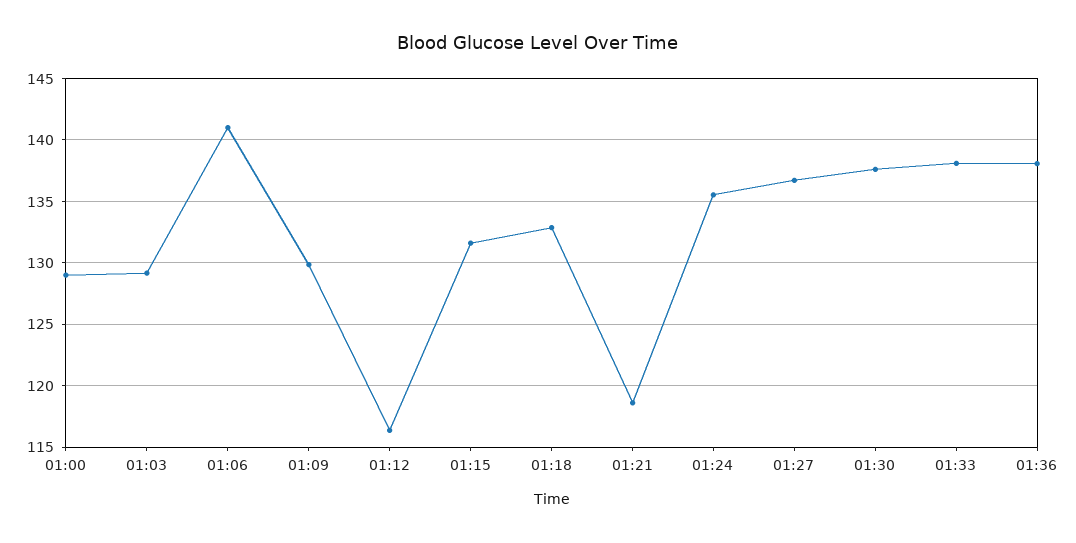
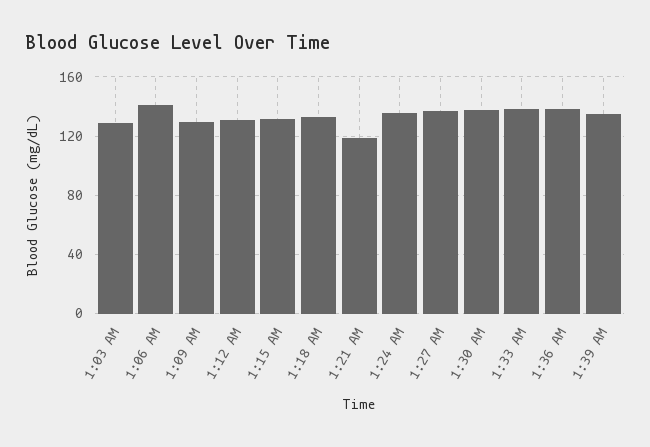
01:00: 129 -> none
01:12: 116.5 -> 130
1:39 AM: none -> 135

